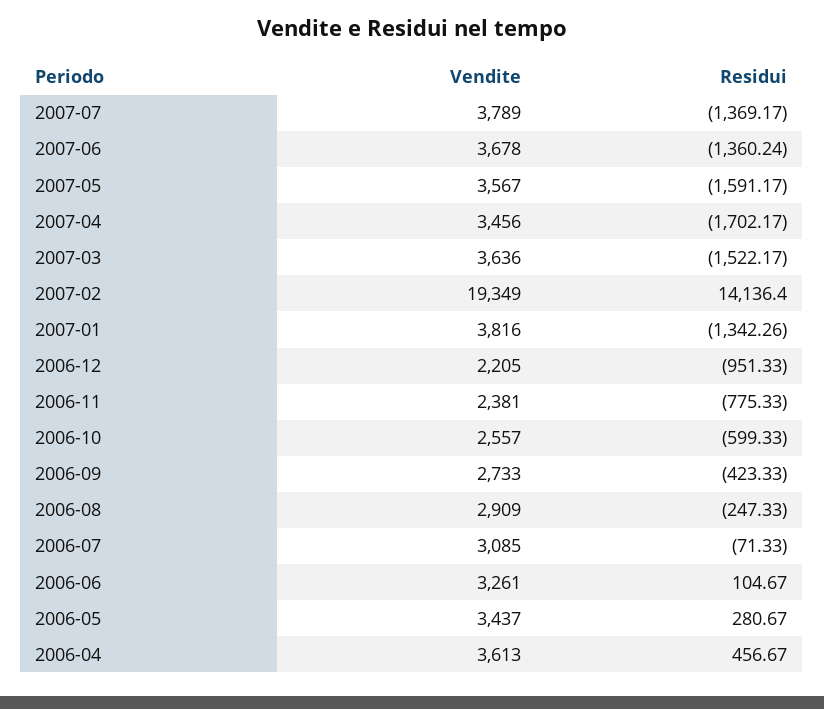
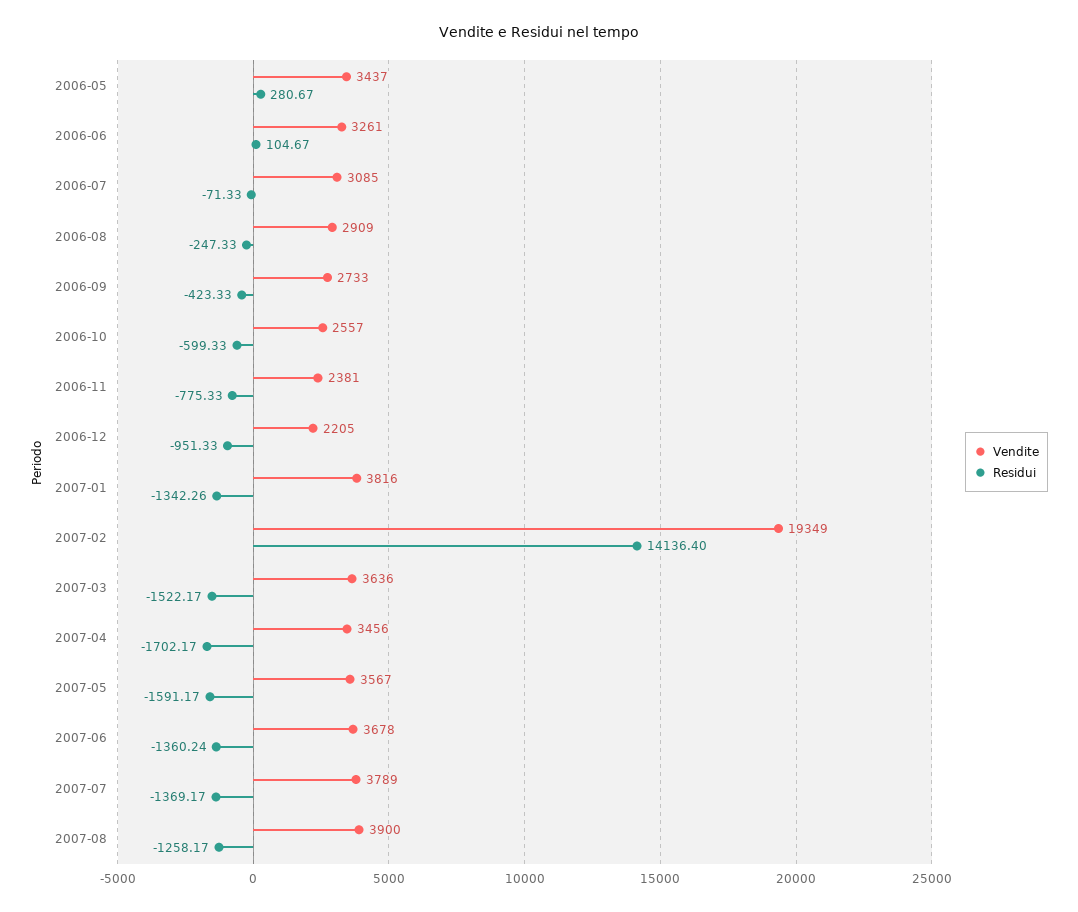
Vendite, 2006-04: 3613 -> none
Residui, 2006-04: 456.67 -> none
Vendite, 2007-08: none -> 3900
Residui, 2007-08: none -> -1258.17

